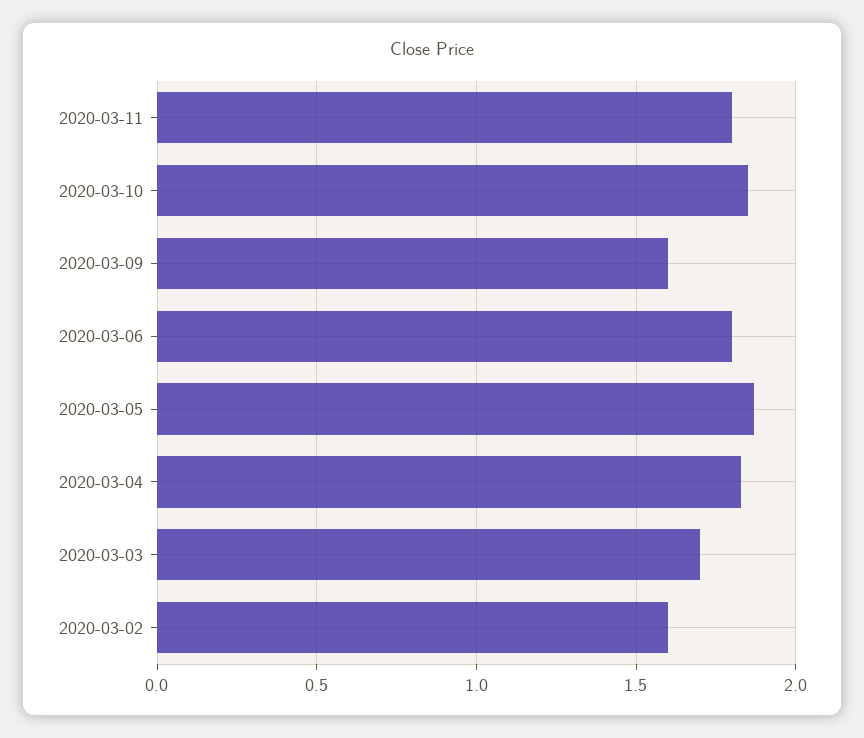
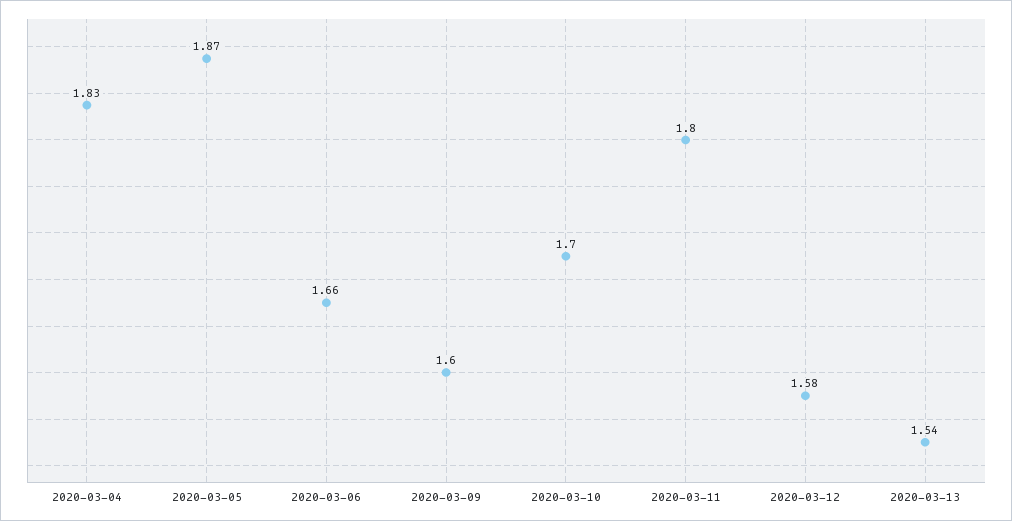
2020-03-10: 1.85 -> 1.7
2020-03-06: 1.8 -> 1.66
2020-03-03: 1.7 -> none
2020-03-02: 1.6 -> none
2020-03-12: none -> 1.58
2020-03-13: none -> 1.54

